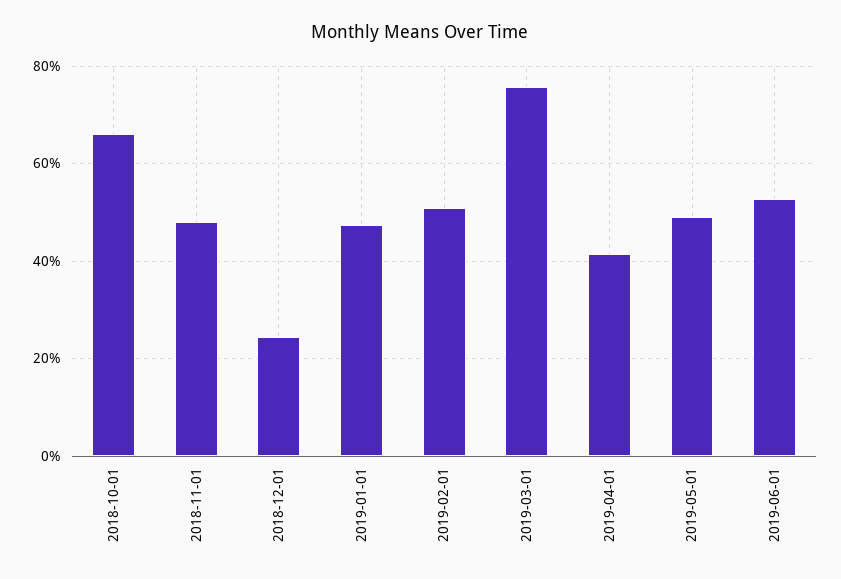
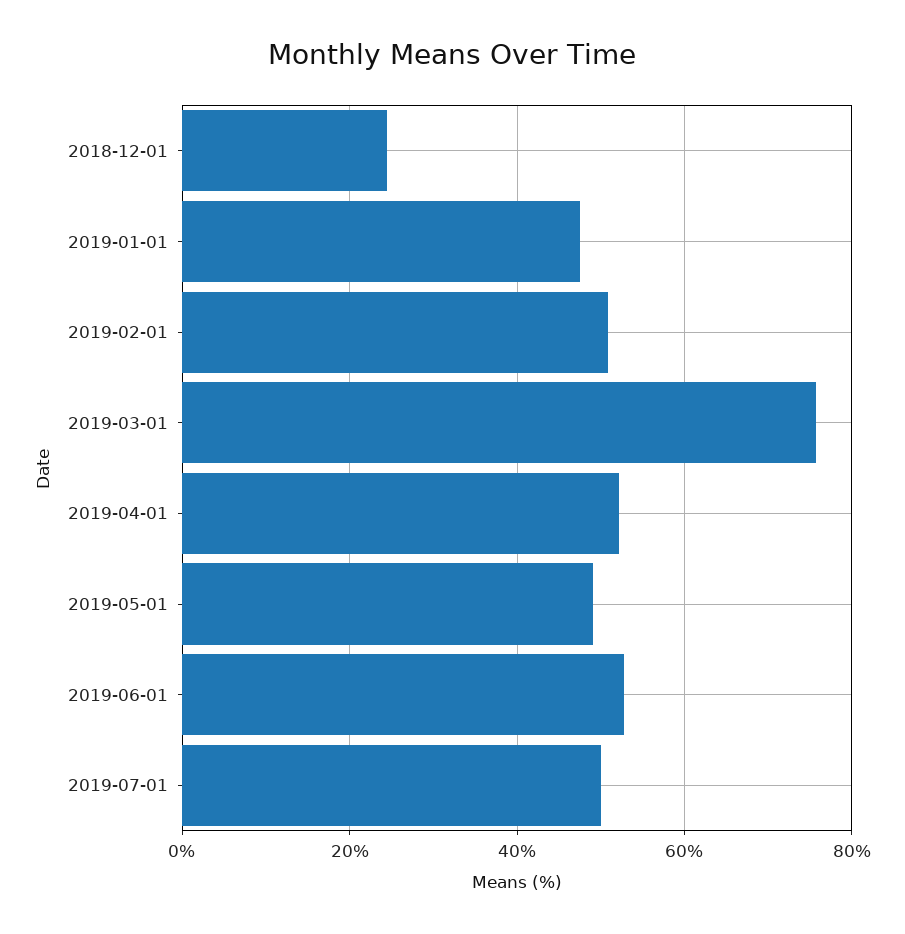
2018-10-01: 66 -> none
2018-11-01: 48 -> none
2019-04-01: 42 -> 52
2019-07-01: none -> 50

